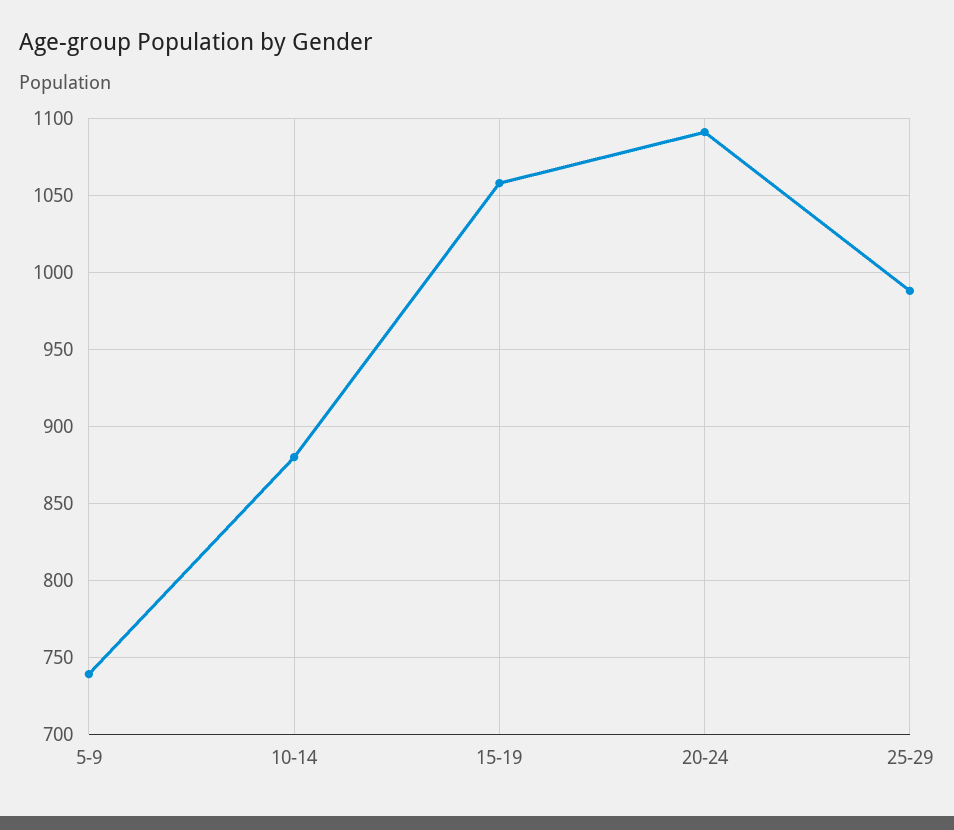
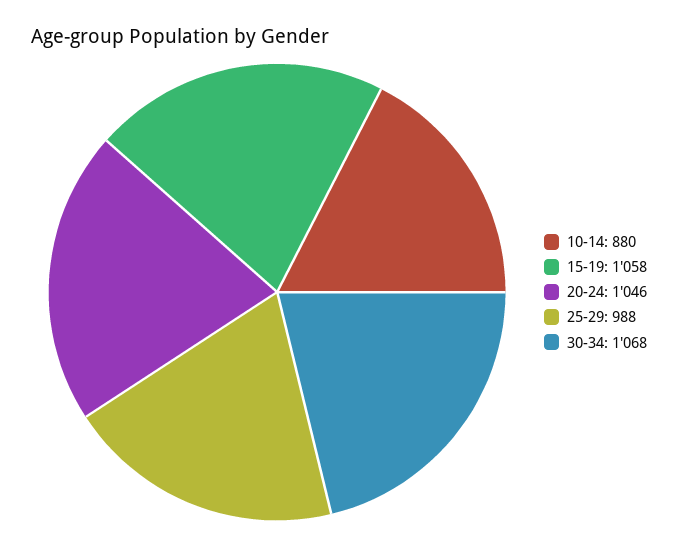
5-9: 740 -> none
20-24: 1090 -> 1046
30-34: none -> 1068

